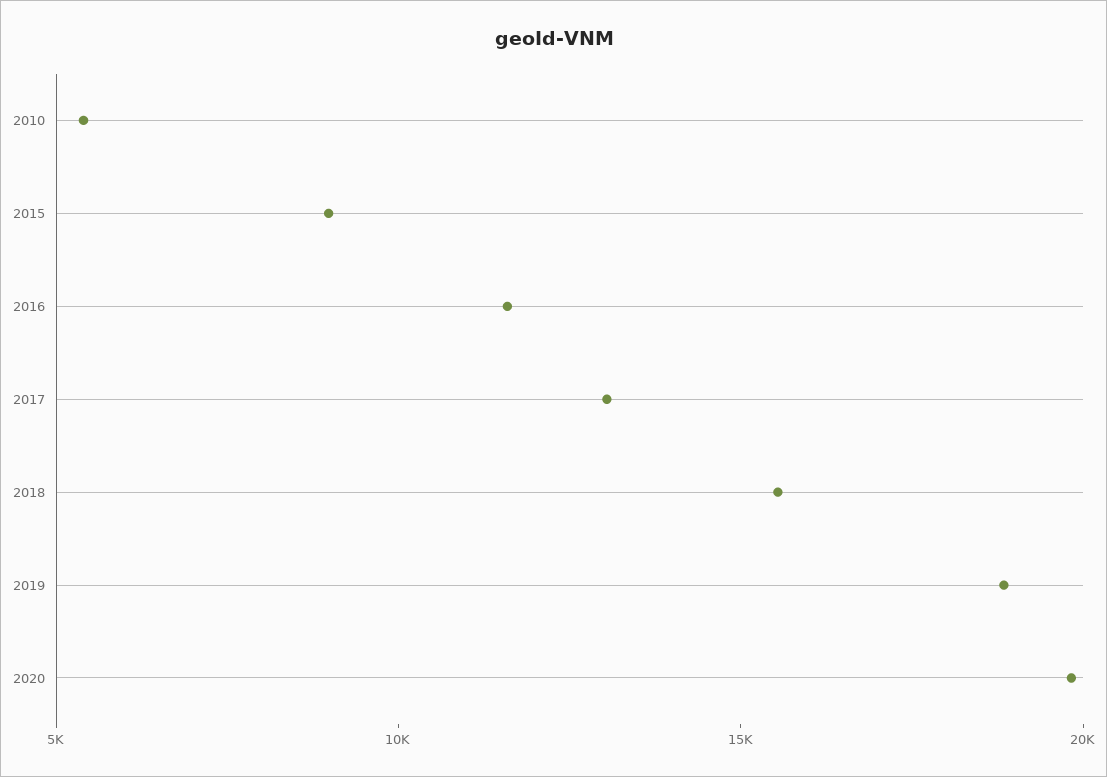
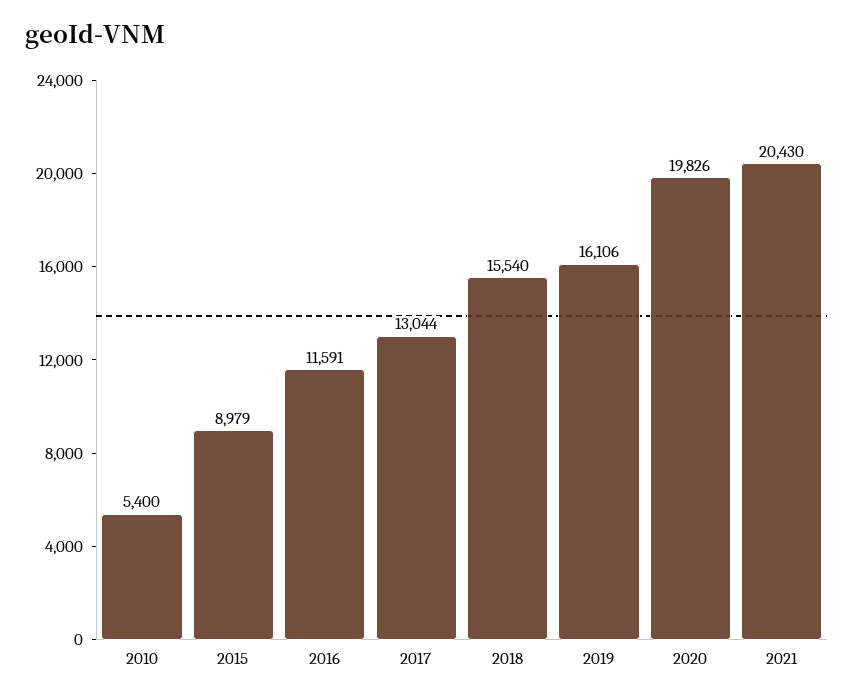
2019: 19000 -> 16106
2021: none -> 20430

